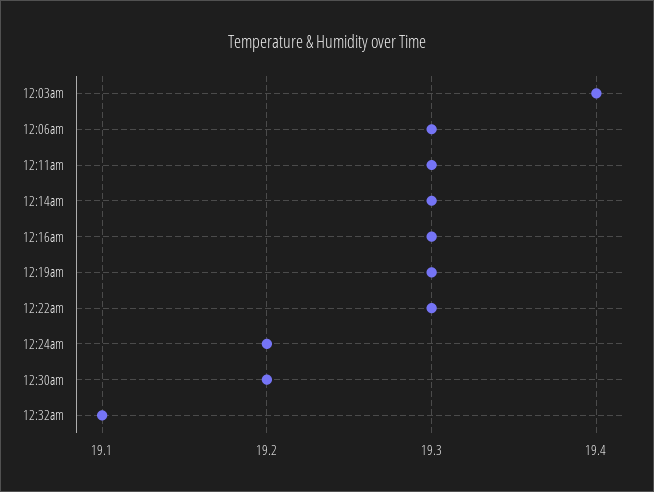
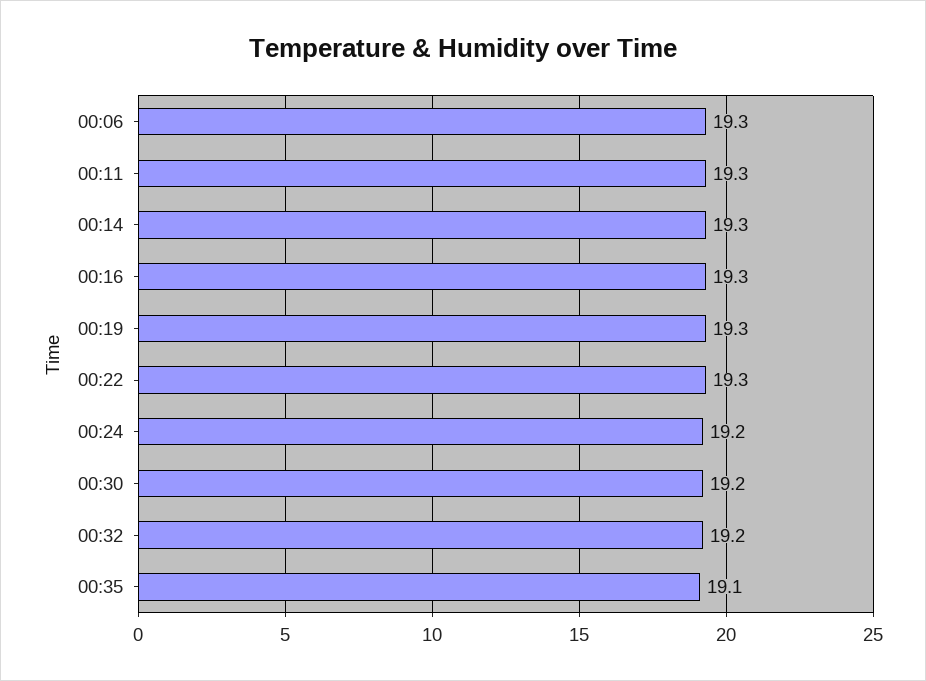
12:03am: 19.4 -> none
12:32am: 19.1 -> 19.2
00:35: none -> 19.1

